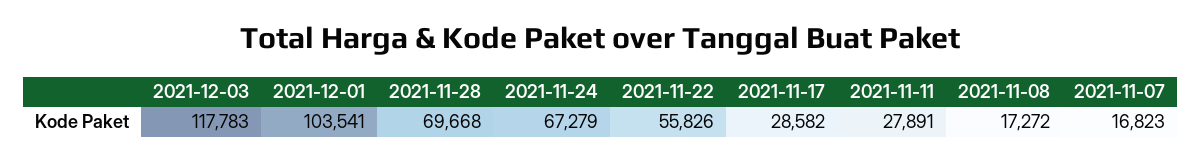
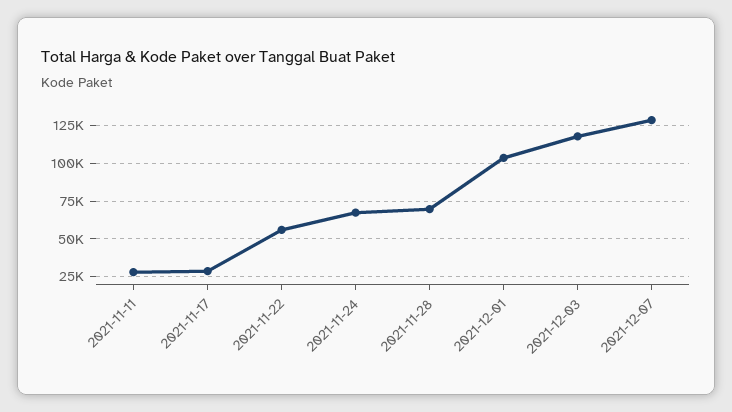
2021-11-08: 17272 -> none
2021-11-07: 16823 -> none
2021-12-07: none -> 130000

